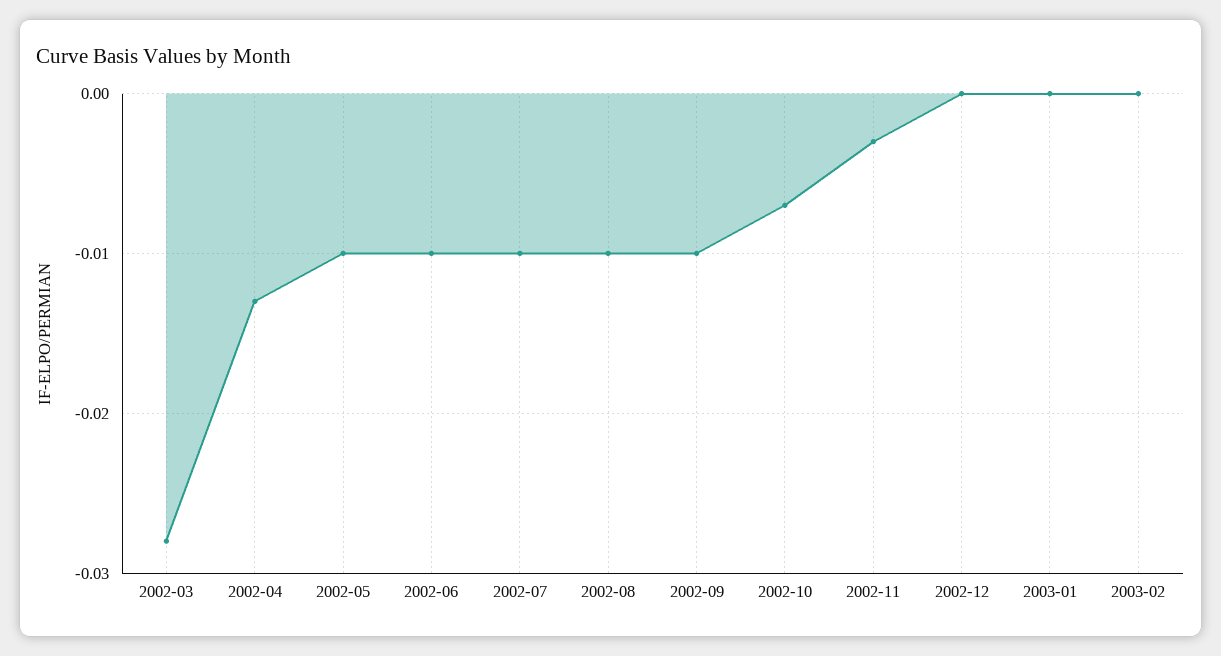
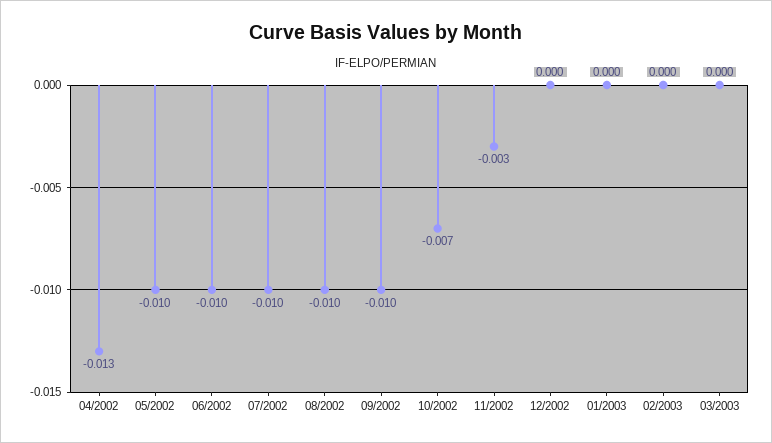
2002-03: -0.028 -> none
03/2003: none -> 0

